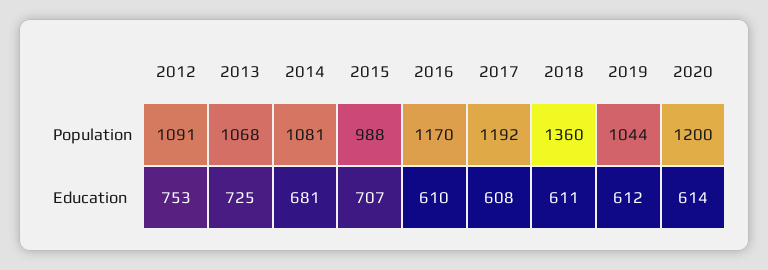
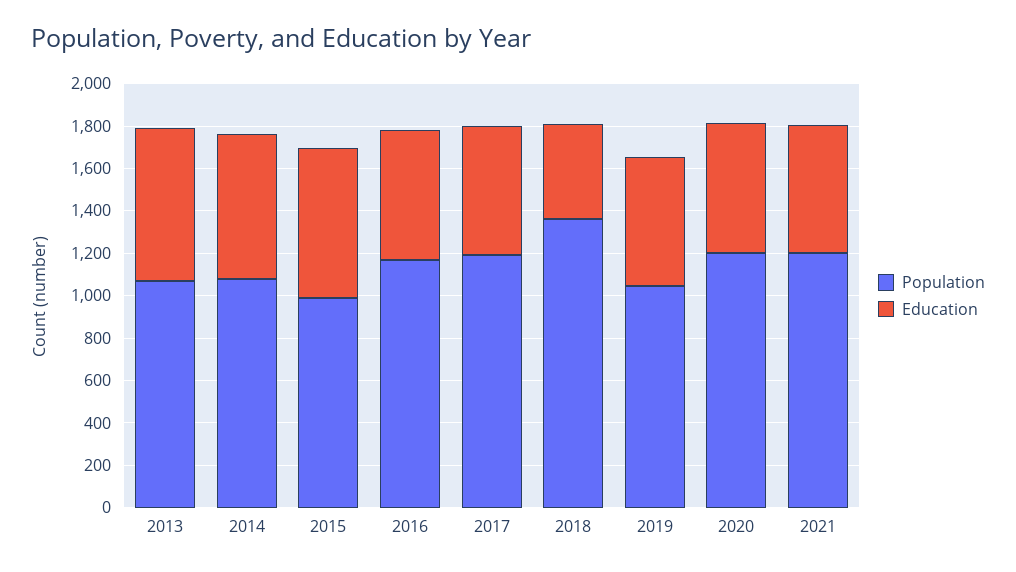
Population, 2012: 1091 -> none
Education, 2012: 753 -> none
Education, 2018: 611 -> 450
Population, 2021: none -> 1200
Education, 2021: none -> 600

